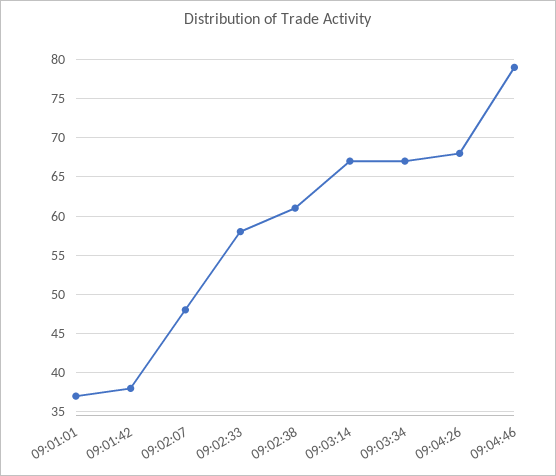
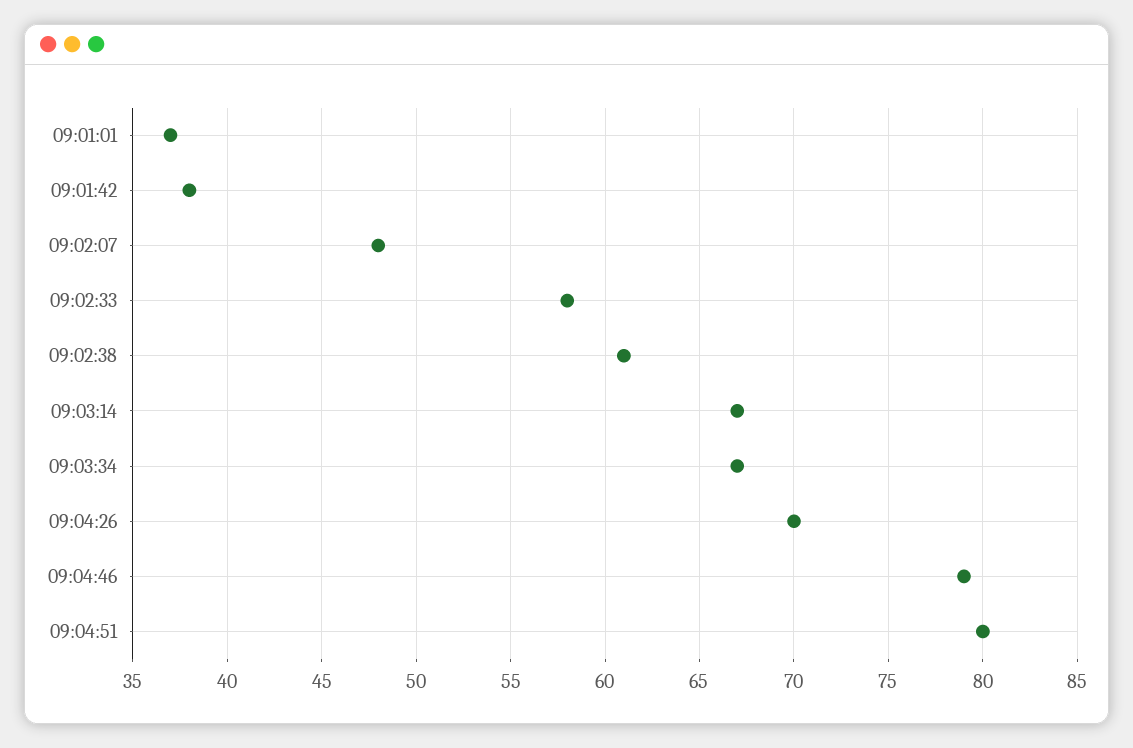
09:04:26: 68 -> 70
09:04:51: none -> 80

